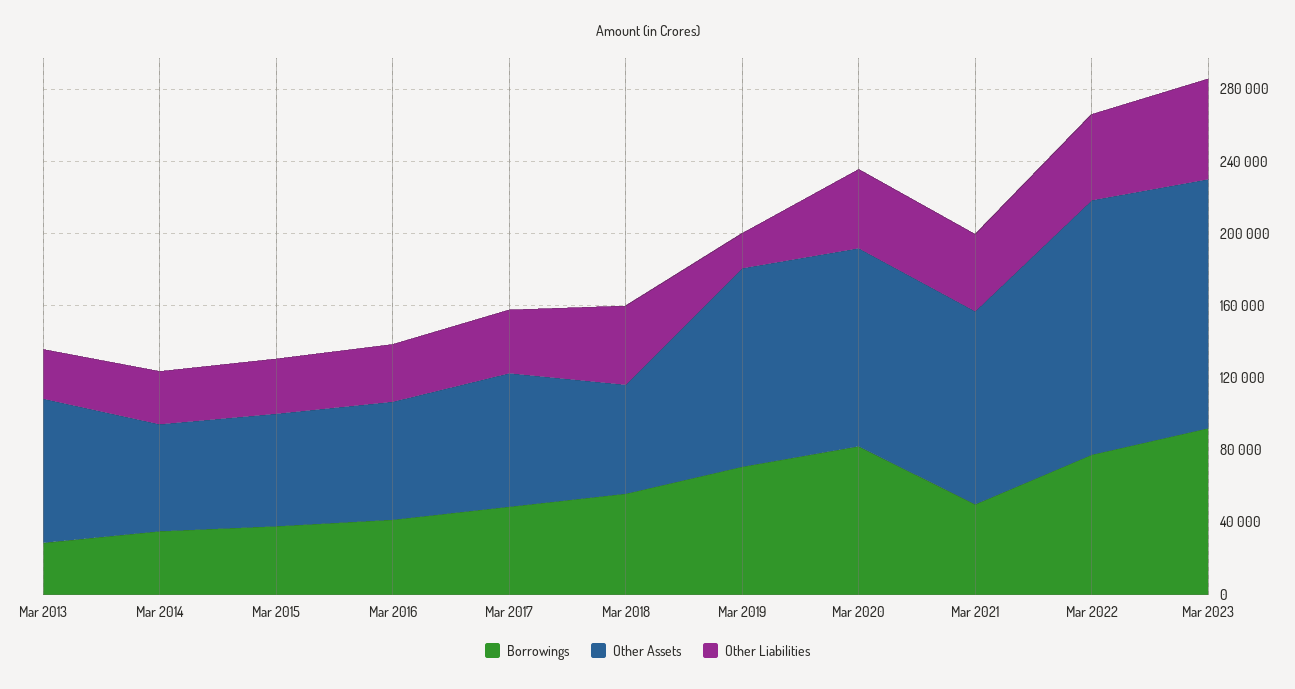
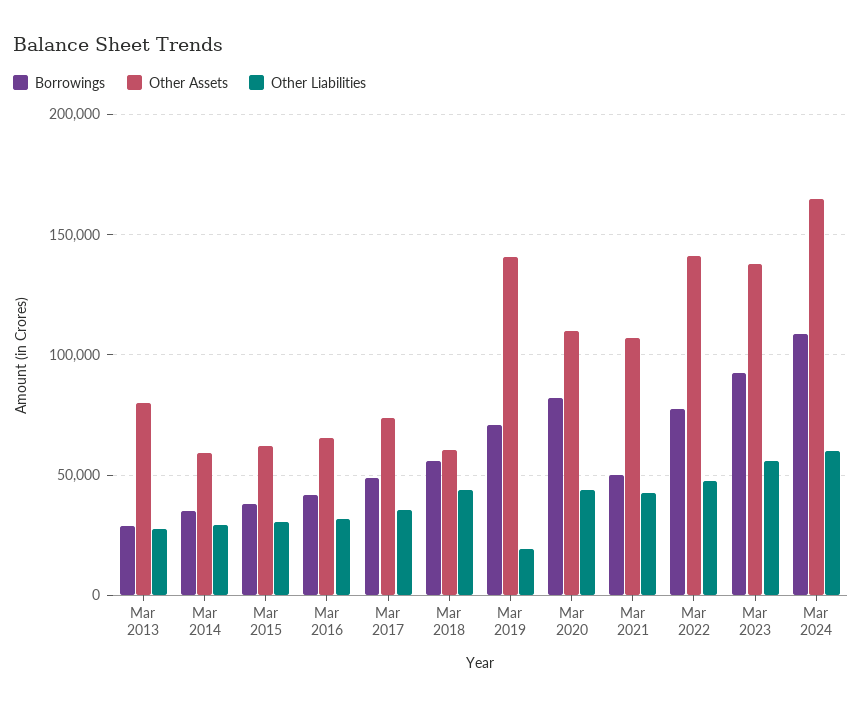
Other Assets, Mar 2019: 110000 -> 140000
Borrowings, Mar 2024: none -> 110000
Other Assets, Mar 2024: none -> 165000
Other Liabilities, Mar 2024: none -> 60000

